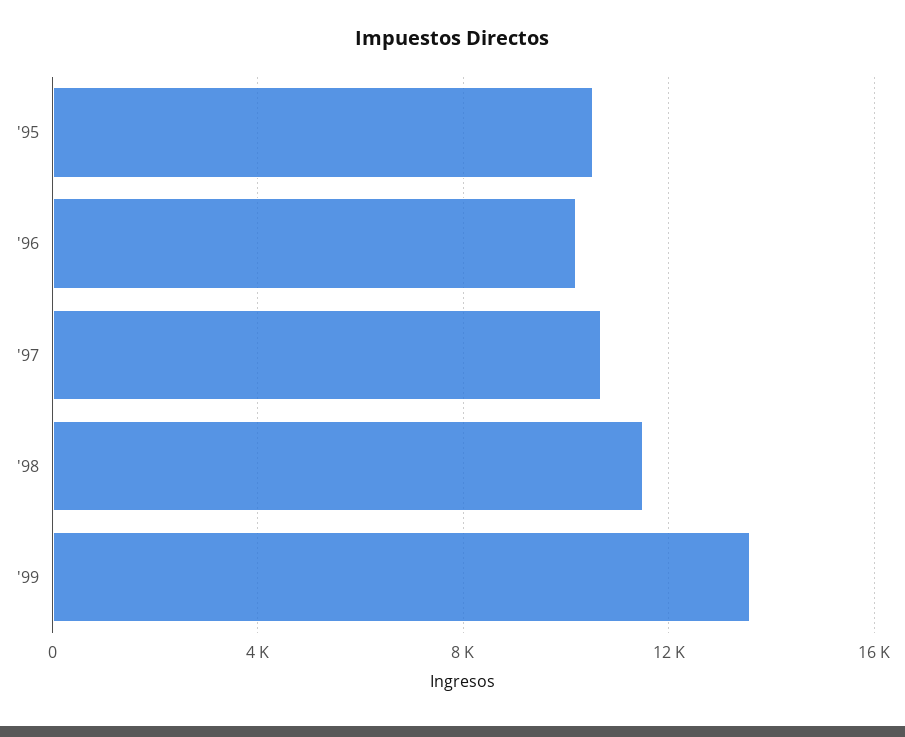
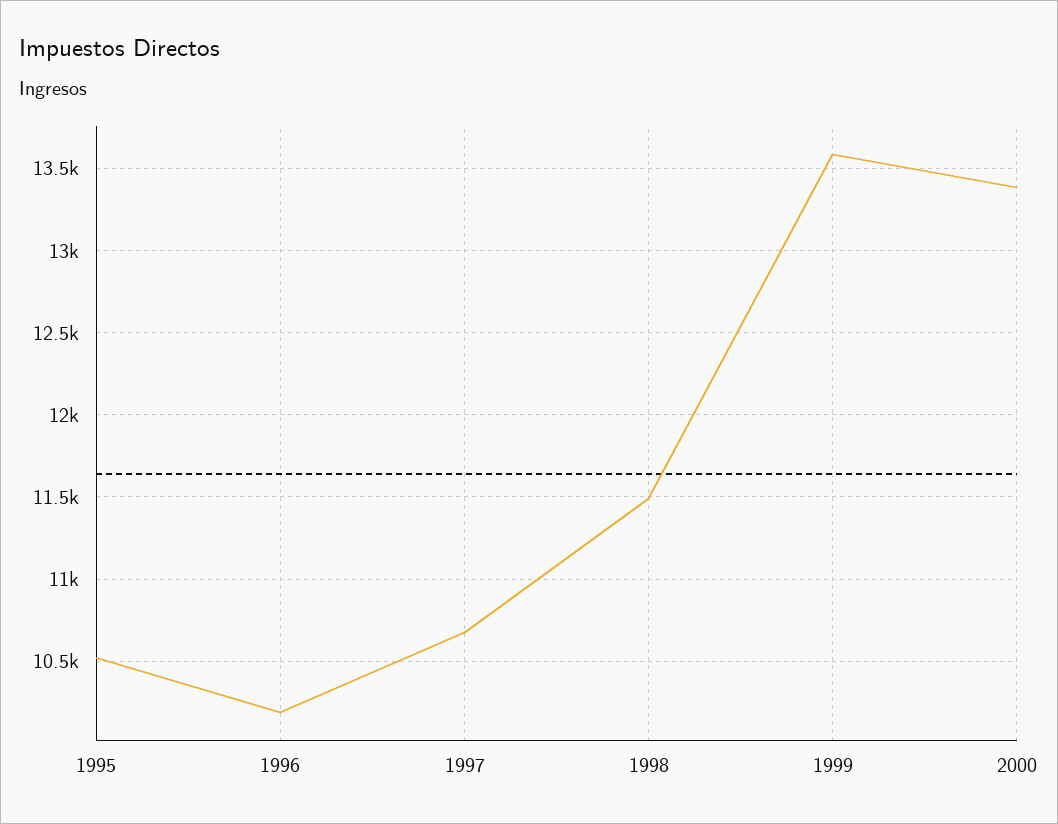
2000: none -> 13400

